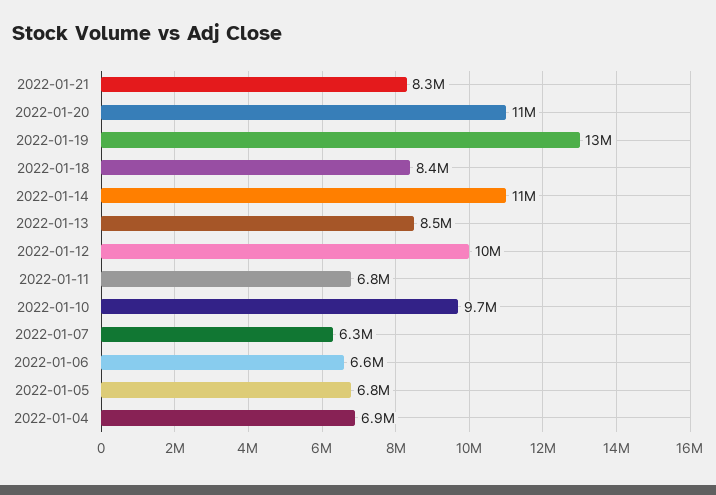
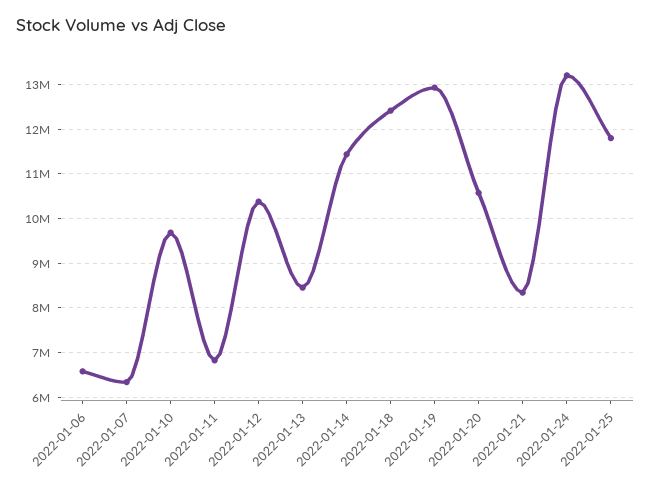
2022-01-18: 8400000 -> 12400000
2022-01-05: 6800000 -> none
2022-01-04: 6900000 -> none
2022-01-24: none -> 13200000
2022-01-25: none -> 11800000

